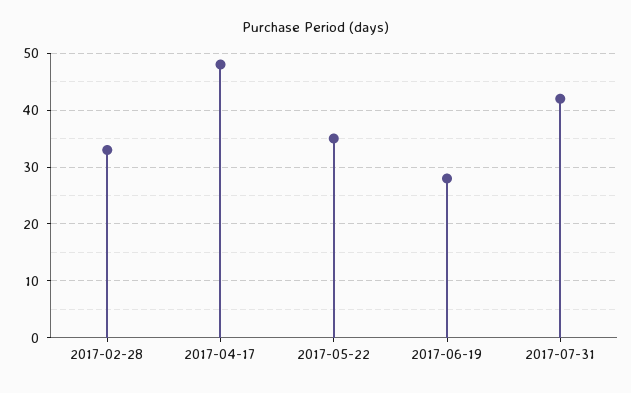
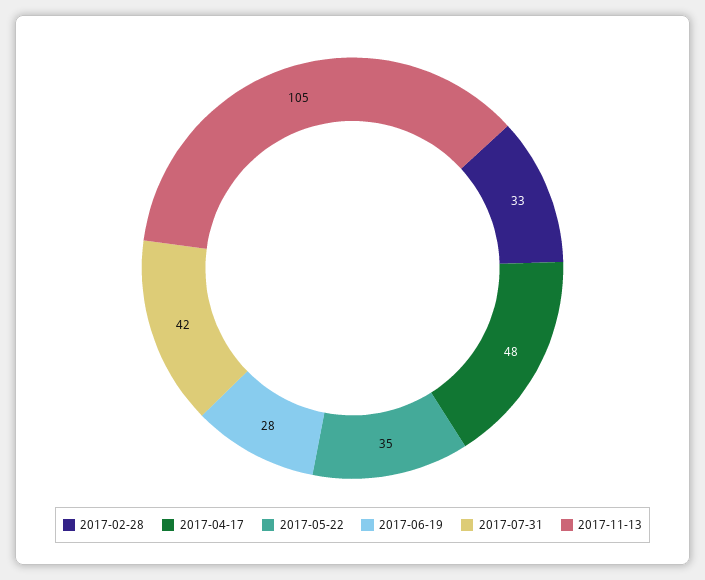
2017-11-13: none -> 105

